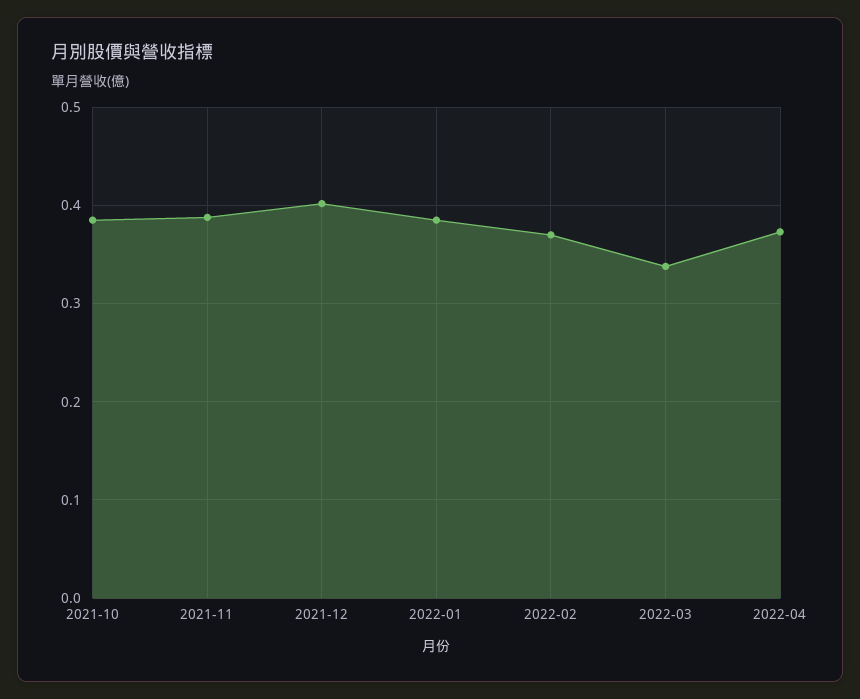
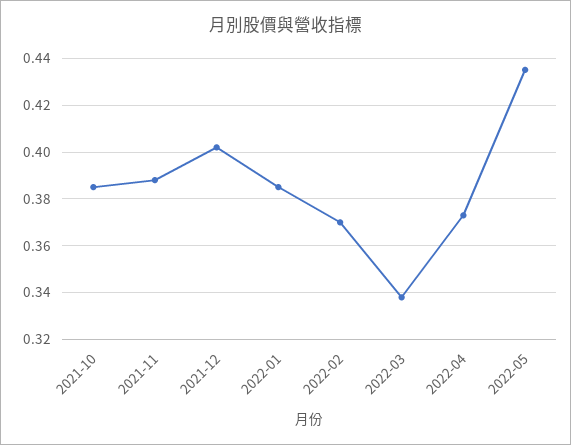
2022-05: none -> 0.435

